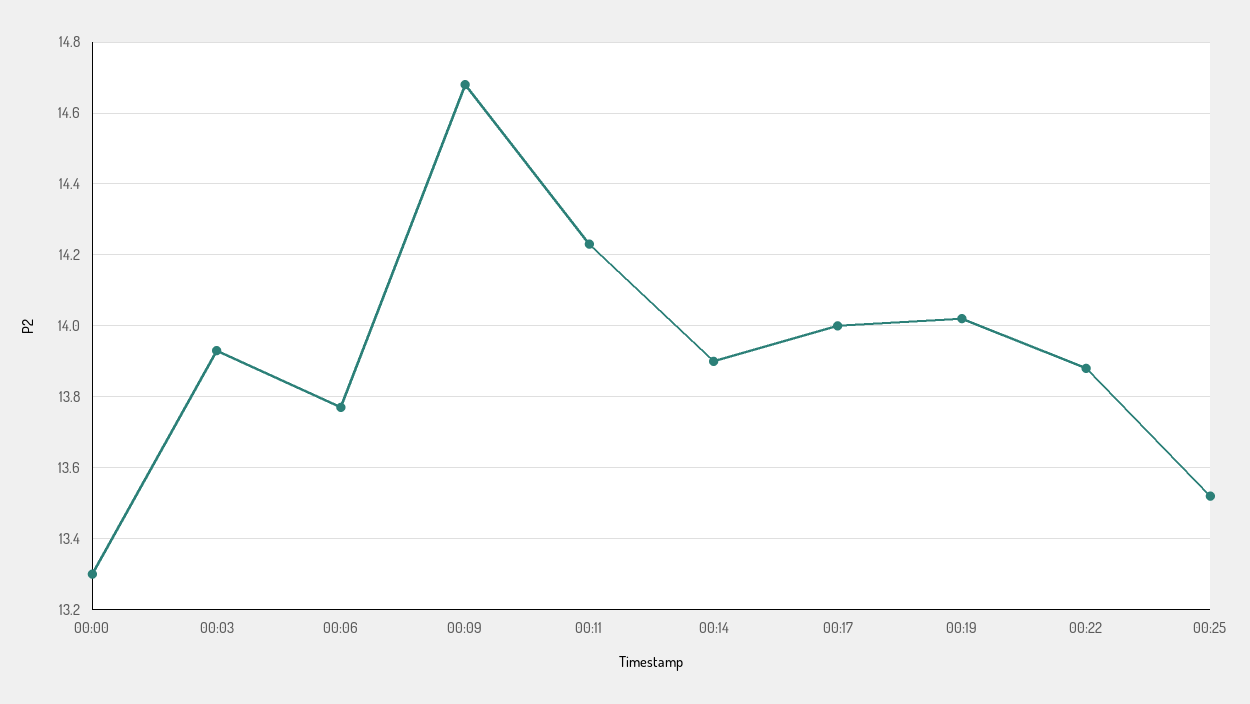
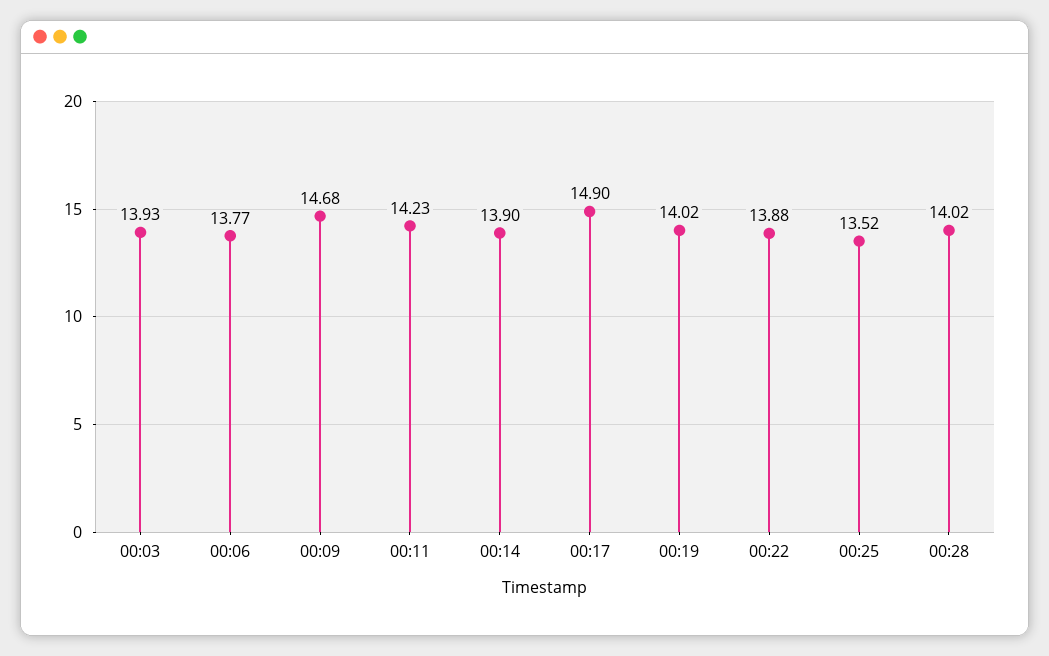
00:00: 13.3 -> none
00:17: 14 -> 14.9
00:28: none -> 14.02

